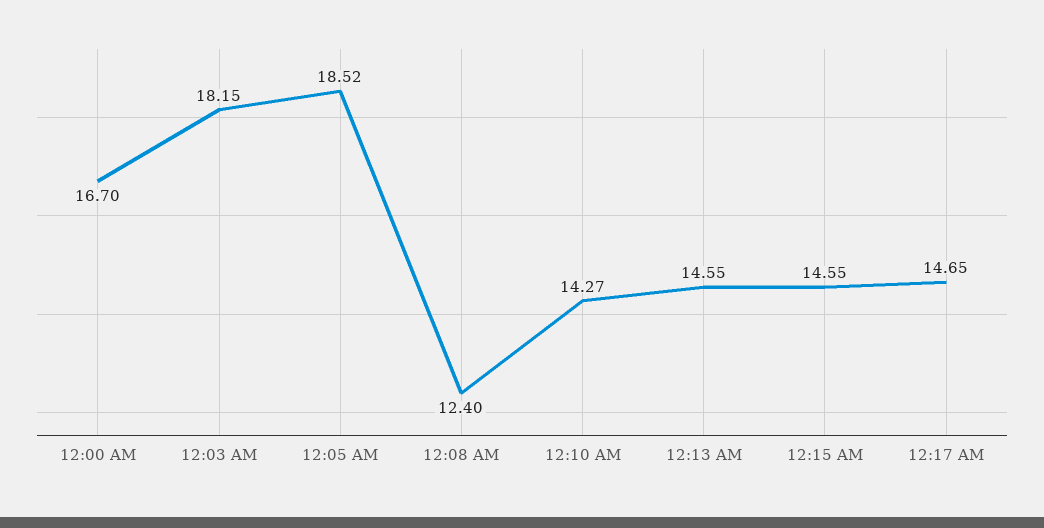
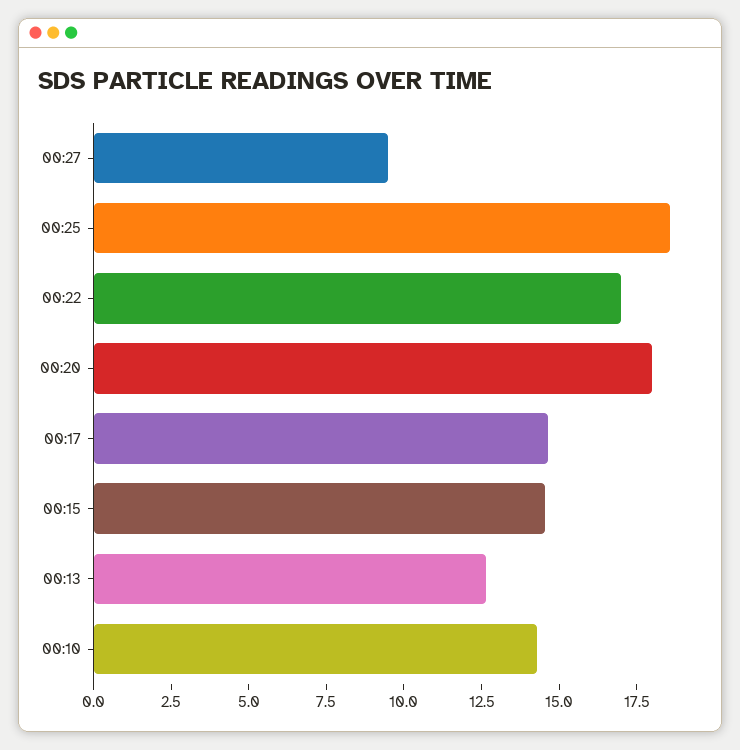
12:00 AM: 16.7 -> none
12:03 AM: 18.15 -> none
12:05 AM: 18.52 -> none
12:08 AM: 12.4 -> none
12:13 AM: 14.55 -> 12.5
00:27: none -> 9.5
00:25: none -> 18.5
00:22: none -> 17
00:20: none -> 18

